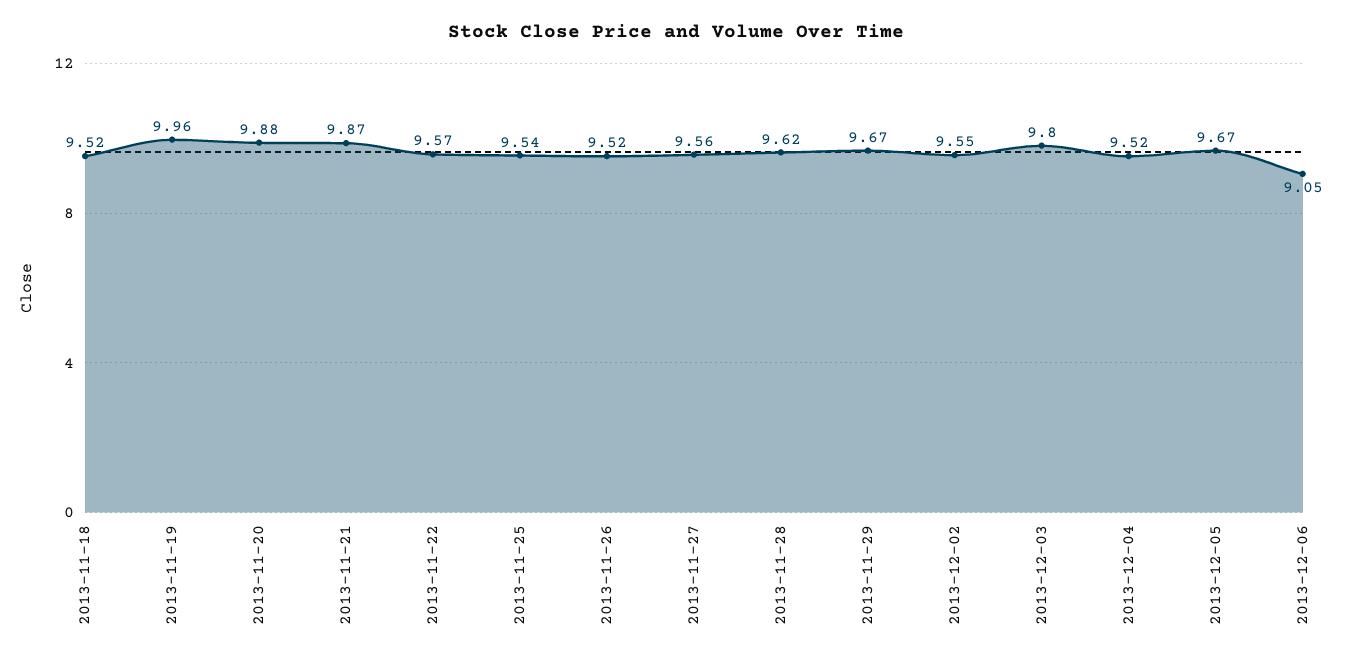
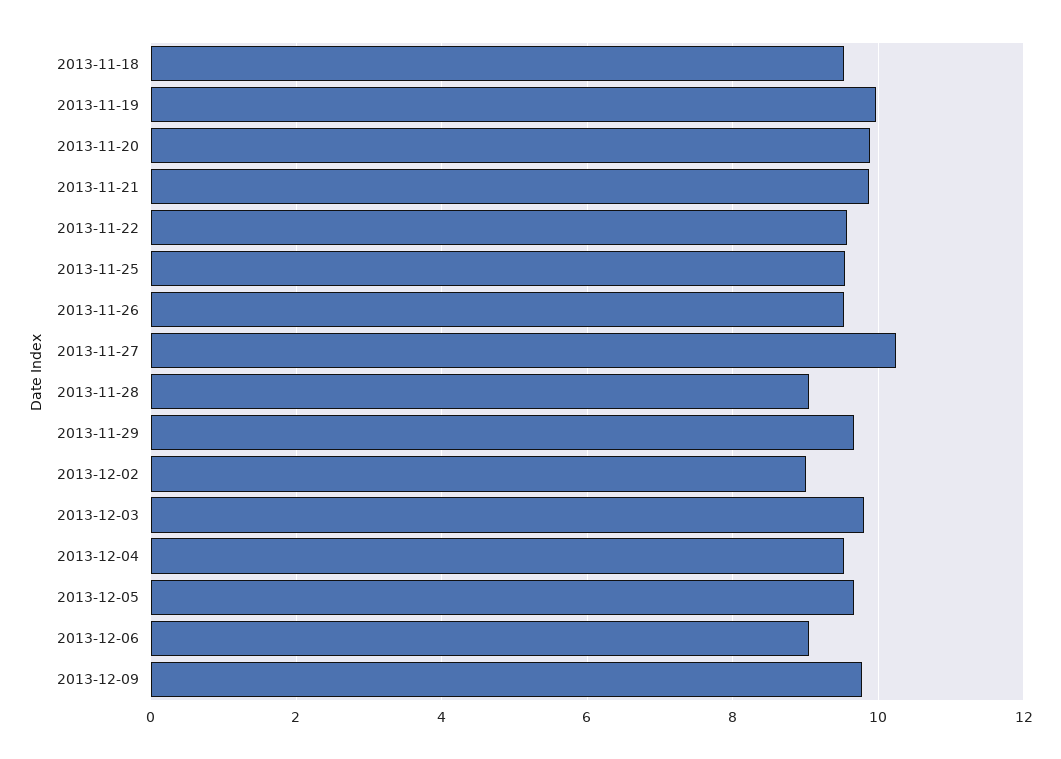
2013-11-27: 9.56 -> 10.2
2013-11-28: 9.62 -> 9
2013-12-02: 9.55 -> 9
2013-12-09: none -> 9.8

